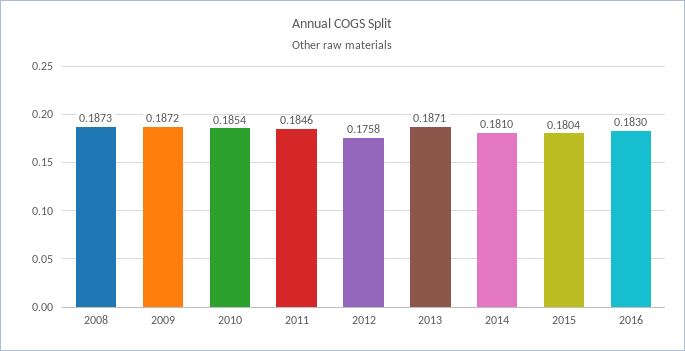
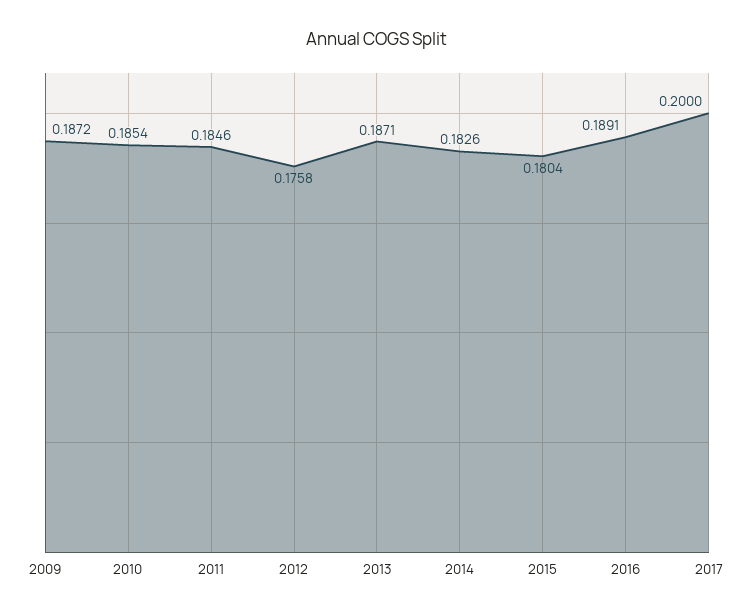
2008: 0.1873 -> none
2014: 0.181 -> 0.1826
2016: 0.183 -> 0.1891
2017: none -> 0.2

